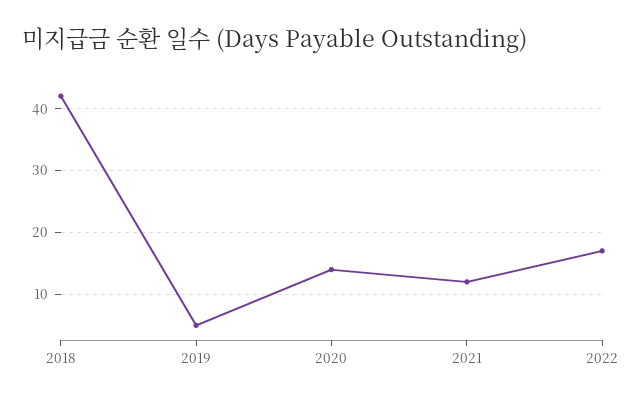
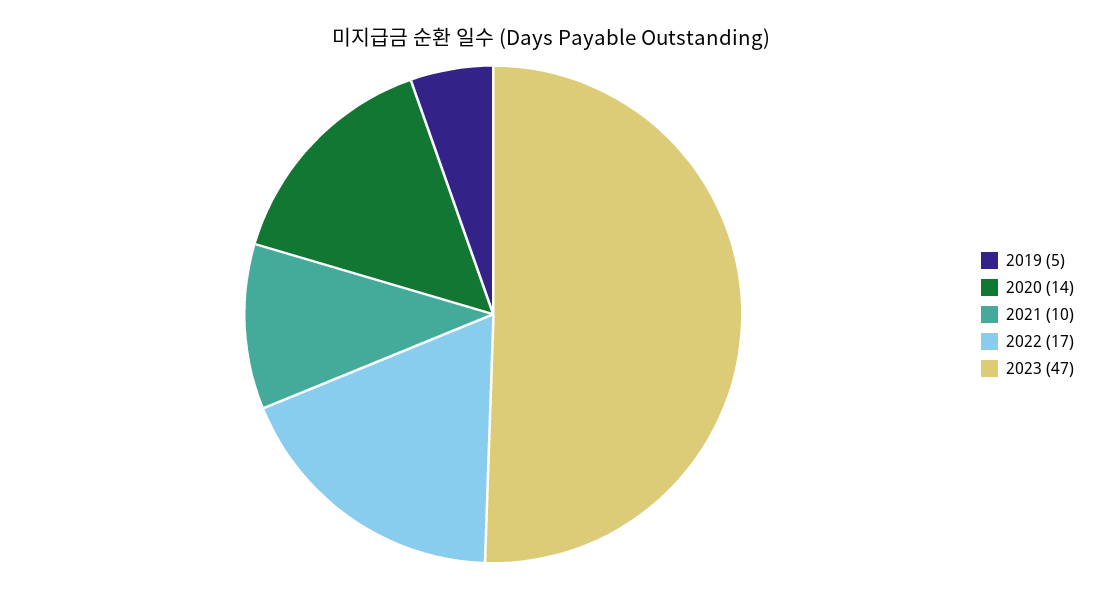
2018: 42 -> none
2021: 12 -> 10
2023: none -> 47

